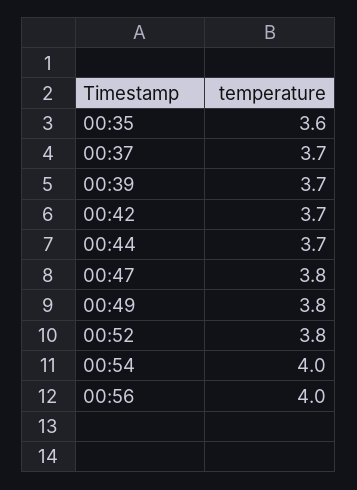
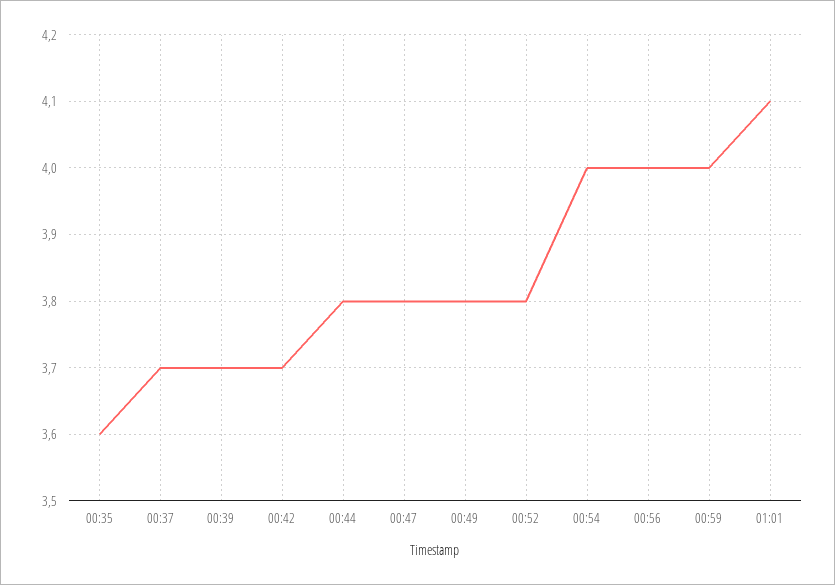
00:44: 3.7 -> 3.8
00:59: none -> 4
01:01: none -> 4.1

